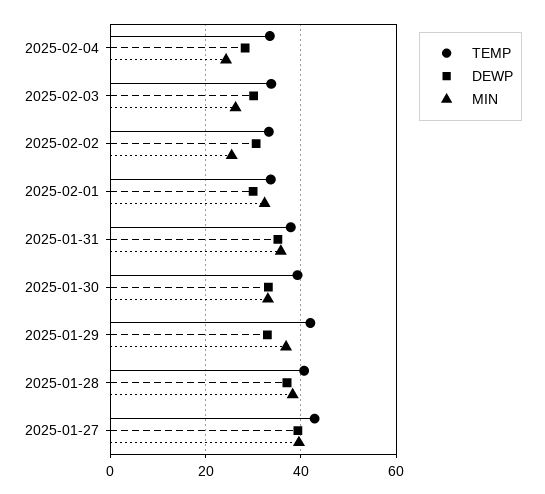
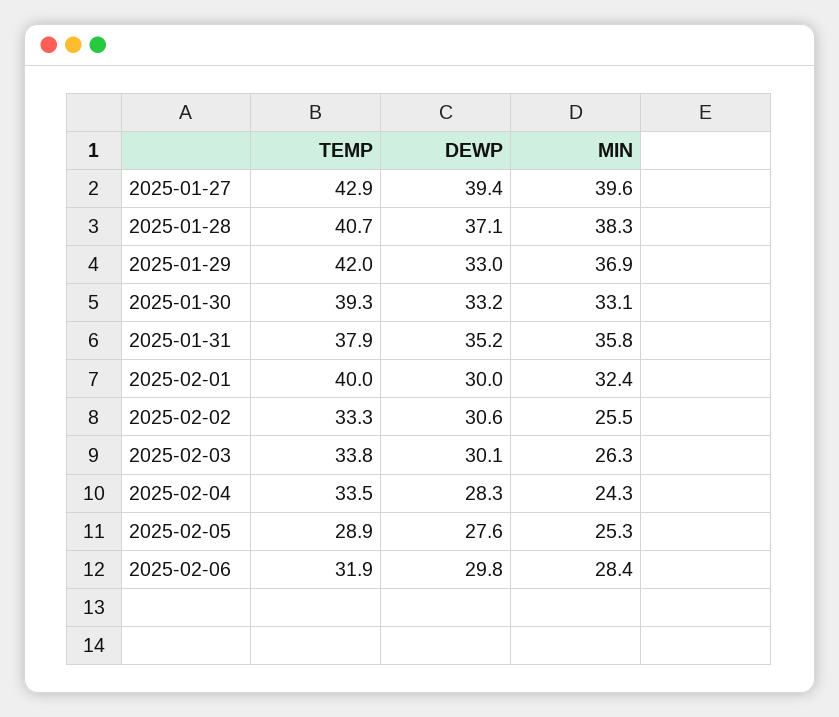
TEMP, 2025-02-01: 34 -> 40
TEMP, 2025-02-05: none -> 28.9
DEWP, 2025-02-05: none -> 27.6
MIN, 2025-02-05: none -> 25.3
TEMP, 2025-02-06: none -> 31.9
DEWP, 2025-02-06: none -> 29.8
MIN, 2025-02-06: none -> 28.4

